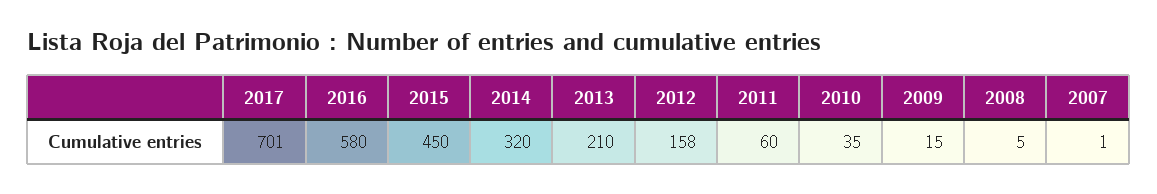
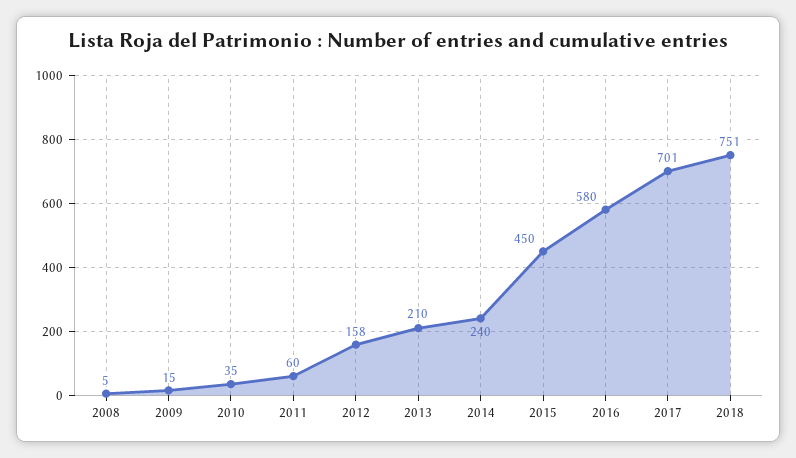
2014: 320 -> 240
2007: 1 -> none
2018: none -> 751

